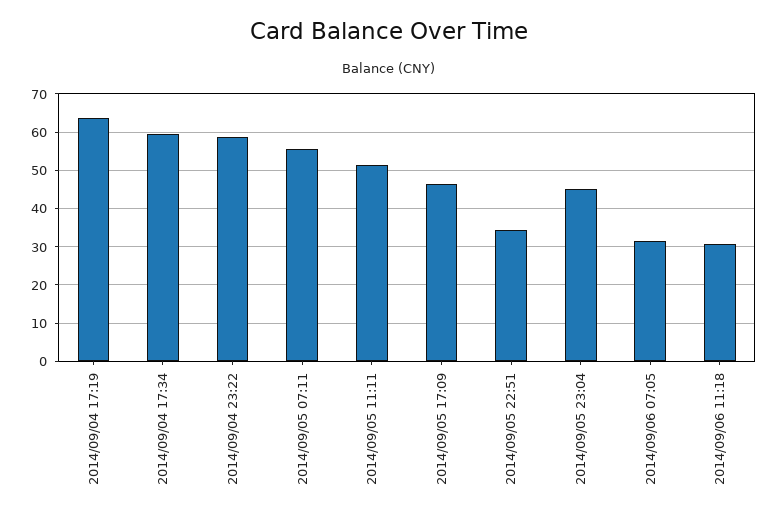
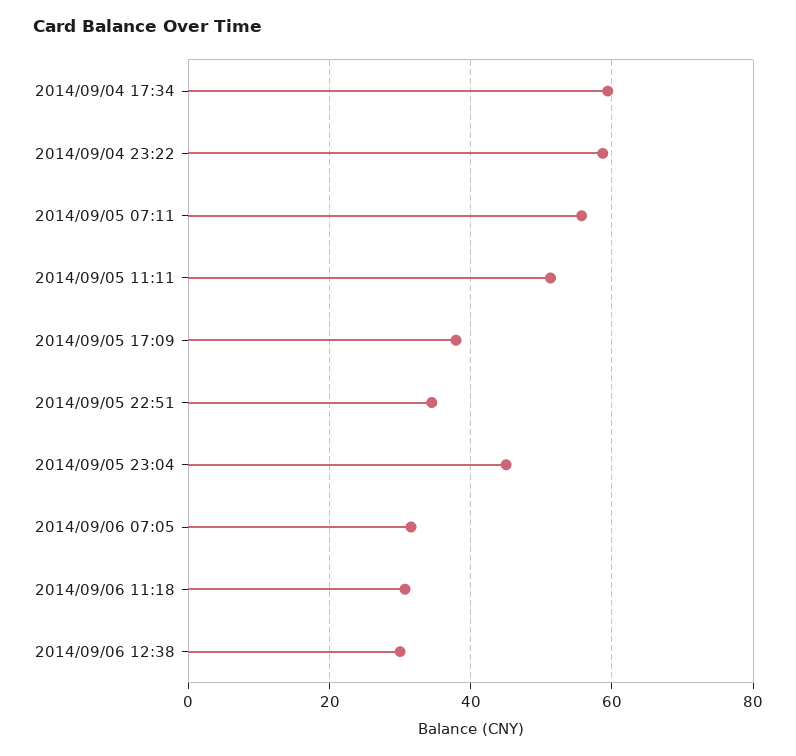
2014/09/04 17:19: 64 -> none
2014/09/05 17:09: 46 -> 38
2014/09/06 12:38: none -> 30

